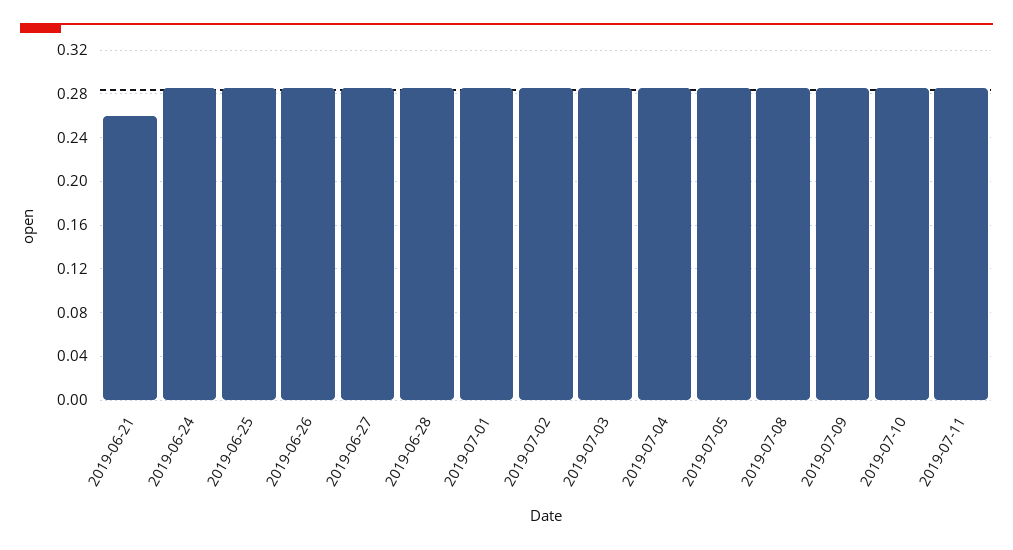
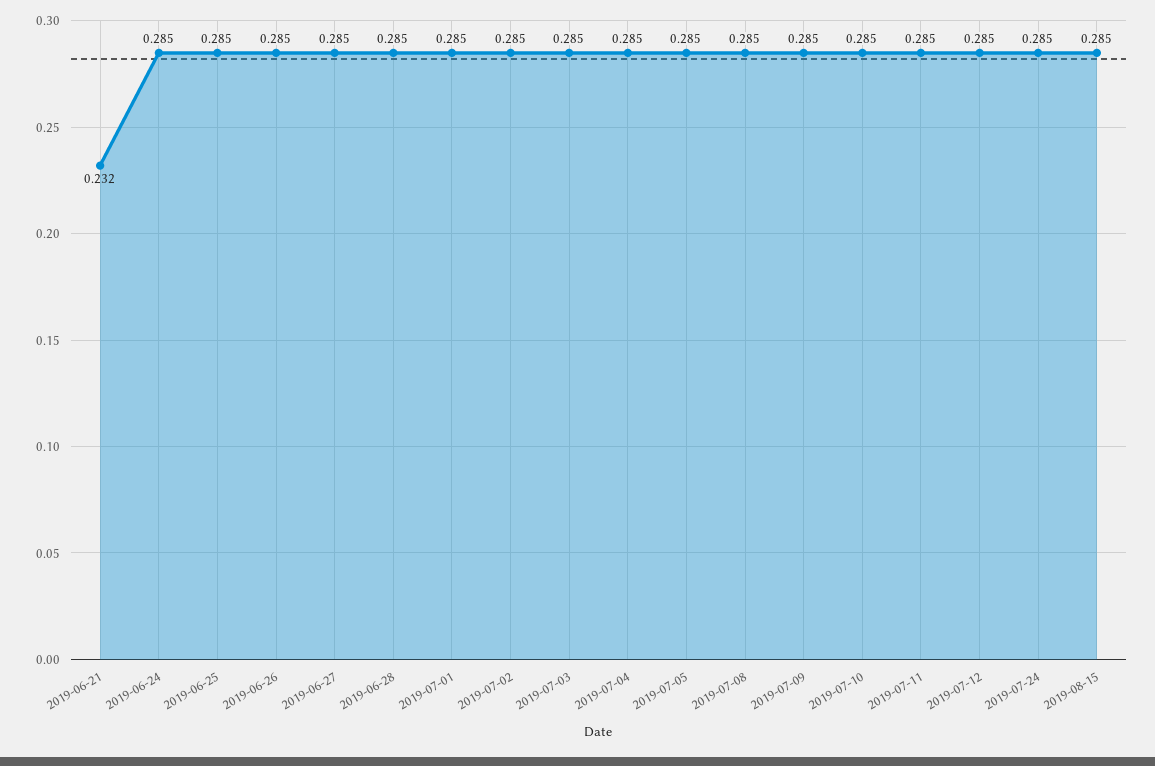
2019-06-21: 0.26 -> 0.232
2019-07-12: none -> 0.285
2019-07-24: none -> 0.285
2019-08-15: none -> 0.285

